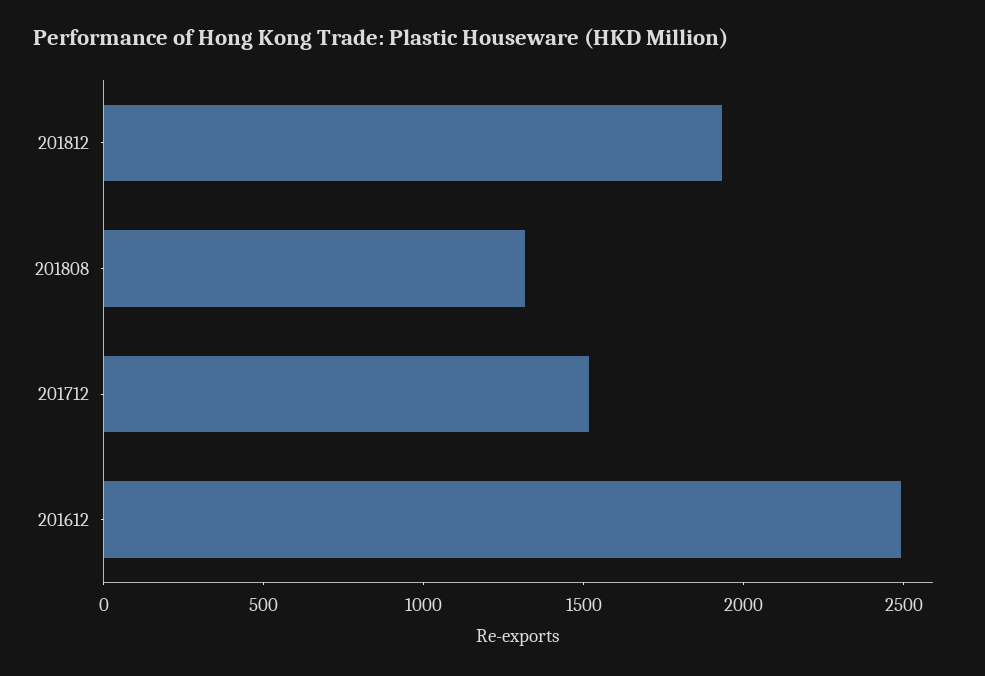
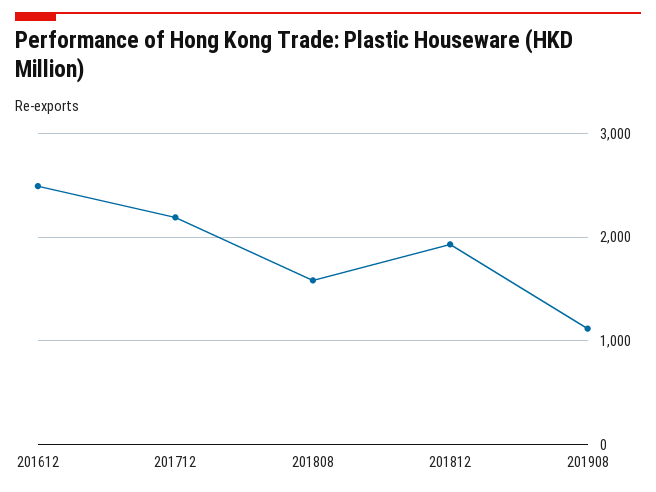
201808: 1300 -> 1600
201712: 1500 -> 2200
201908: none -> 1100

